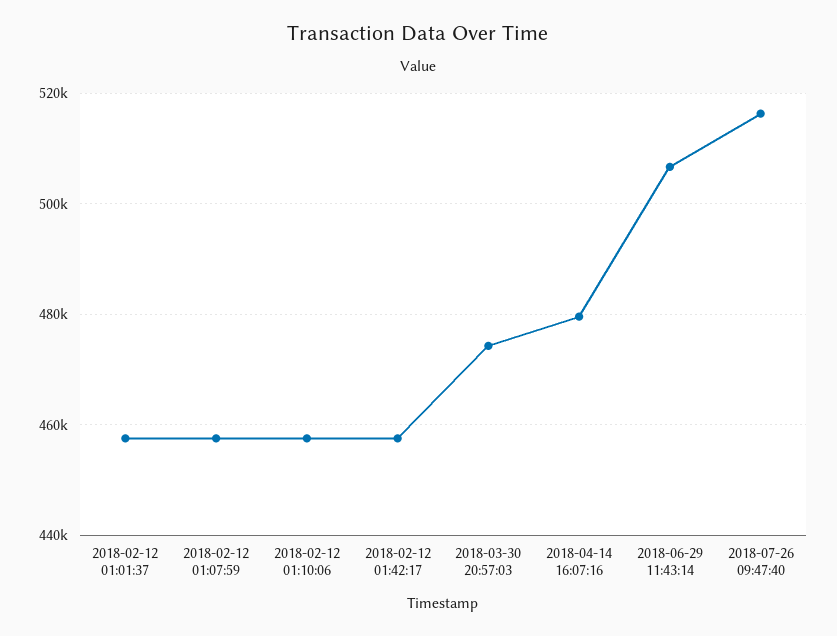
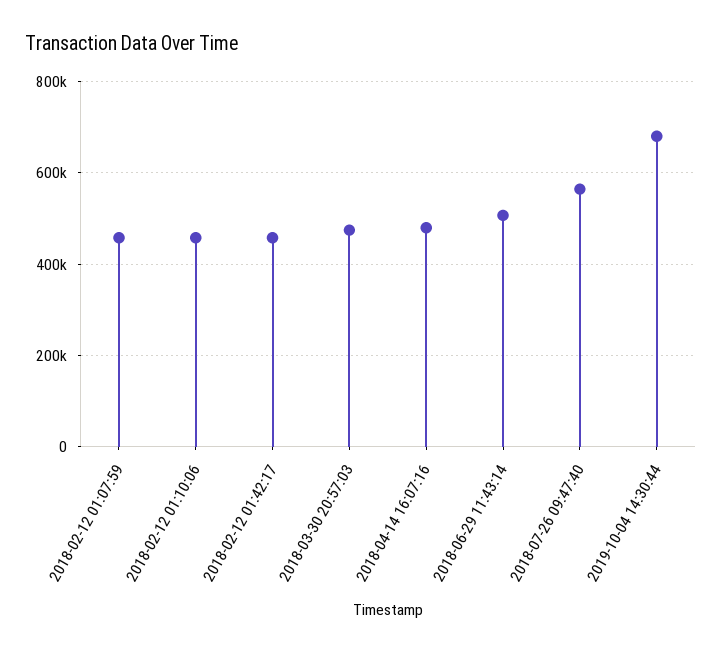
2018-02-12 01:01:37: 458000 -> none
2018-07-26 09:47:40: 516000 -> 560000
2019-10-04 14:30:44: none -> 680000

